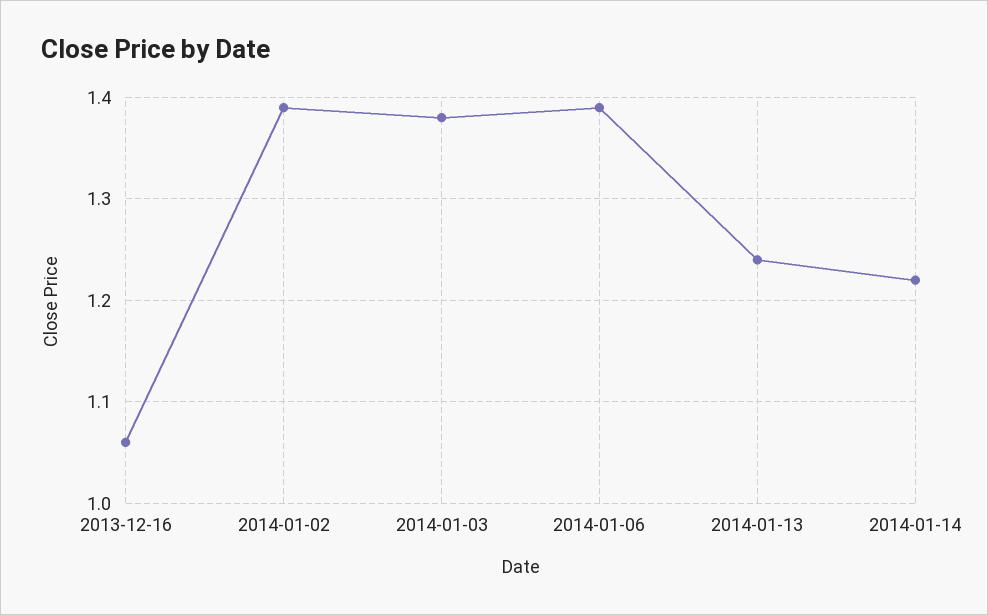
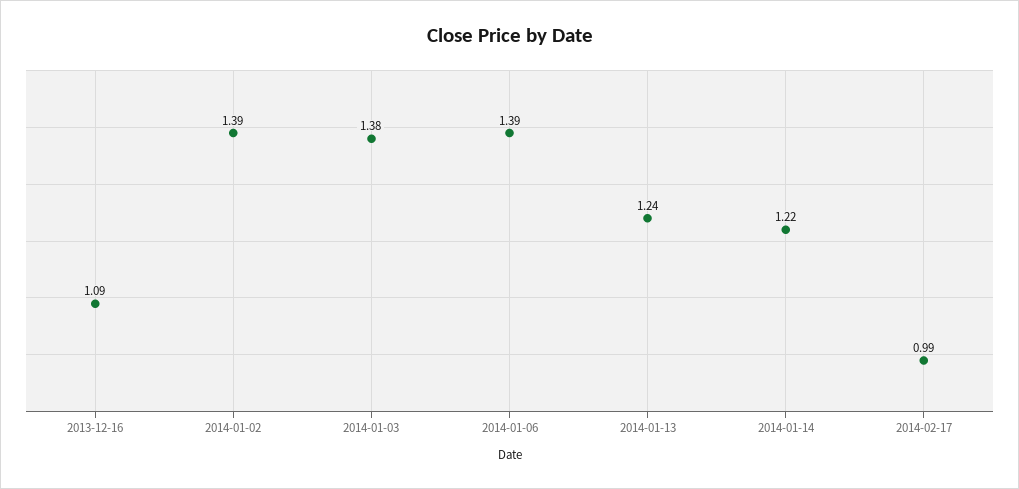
2013-12-16: 1.06 -> 1.09
2014-02-17: none -> 0.99

